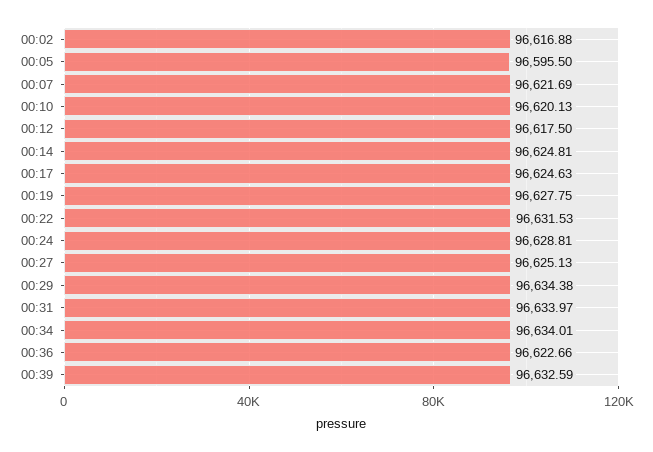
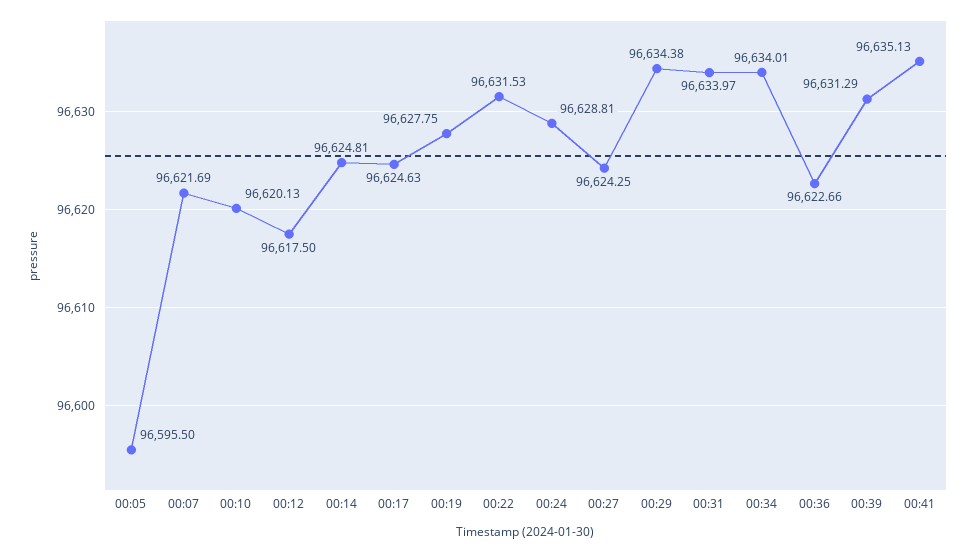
00:02: 96616.88 -> none
00:27: 96625.13 -> 96624.25
00:39: 96632.59 -> 96631.29
00:41: none -> 96635.13

